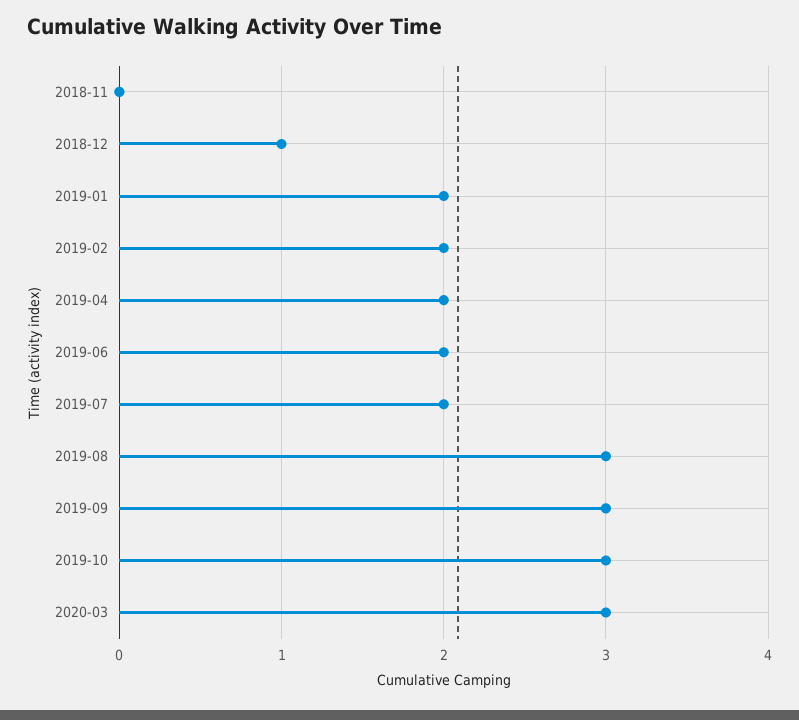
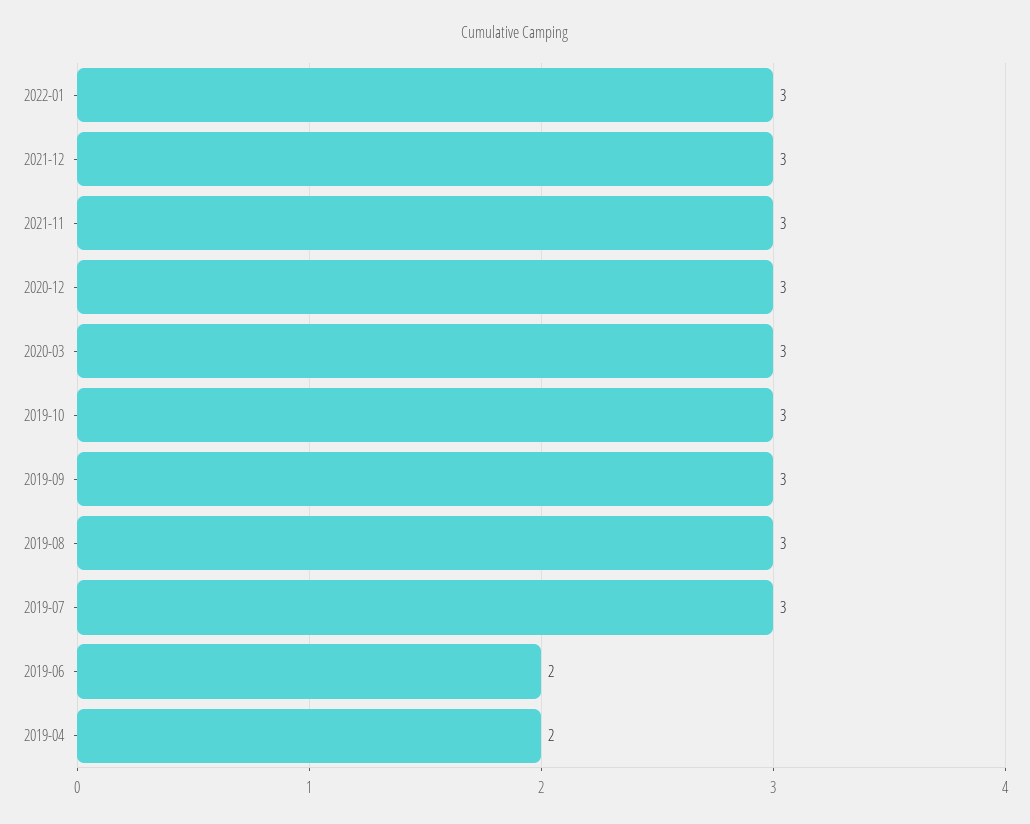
2018-11: 0 -> none
2018-12: 1 -> none
2019-01: 2 -> none
2019-02: 2 -> none
2019-07: 2 -> 3
2022-01: none -> 3
2021-12: none -> 3
2021-11: none -> 3
2020-12: none -> 3

